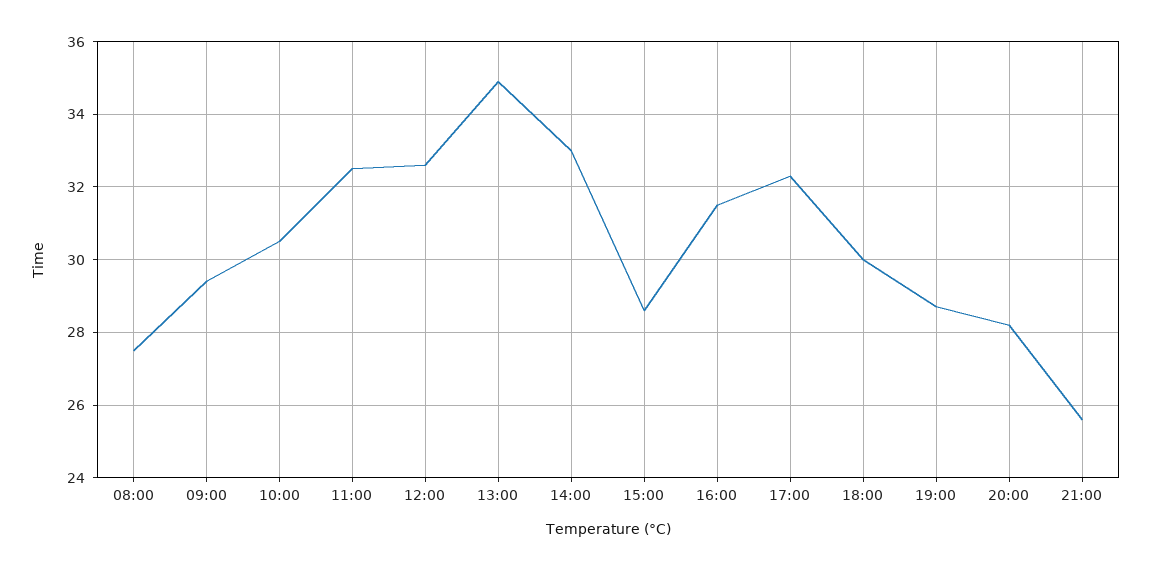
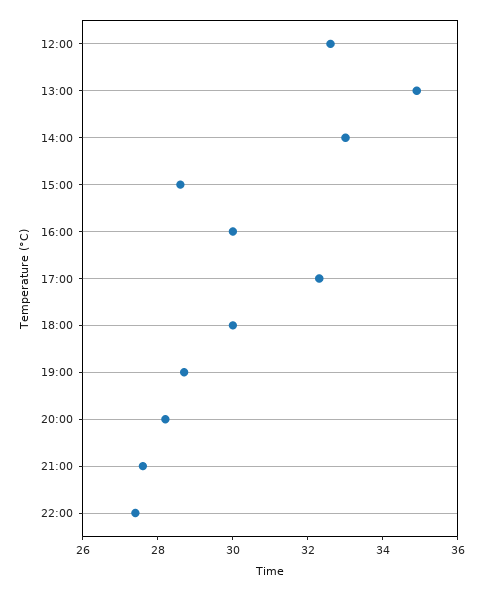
08:00: 27.5 -> none
09:00: 29.5 -> none
10:00: 30.5 -> none
11:00: 32.5 -> none
16:00: 31.5 -> 30
21:00: 25.5 -> 27.5
22:00: none -> 27.5

